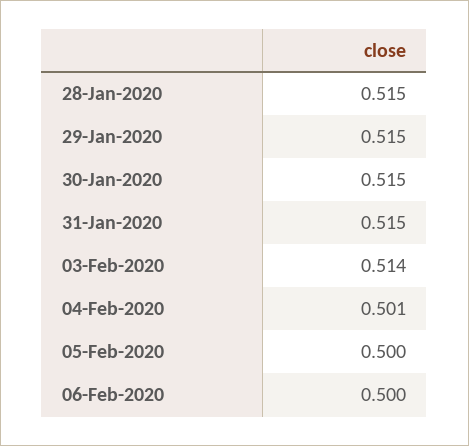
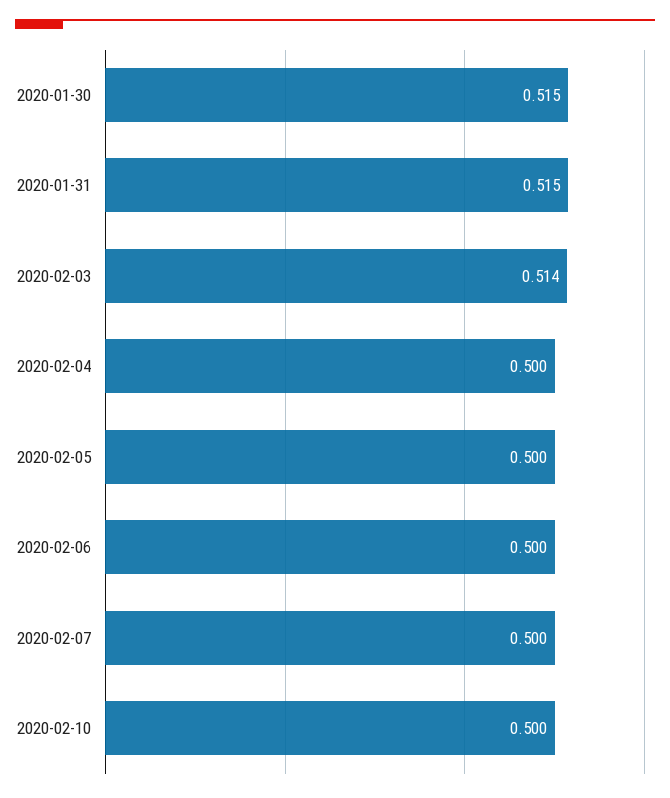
28-Jan-2020: 0.515 -> none
29-Jan-2020: 0.515 -> none
04-Feb-2020: 0.501 -> 0.5
2020-02-07: none -> 0.5
2020-02-10: none -> 0.5

